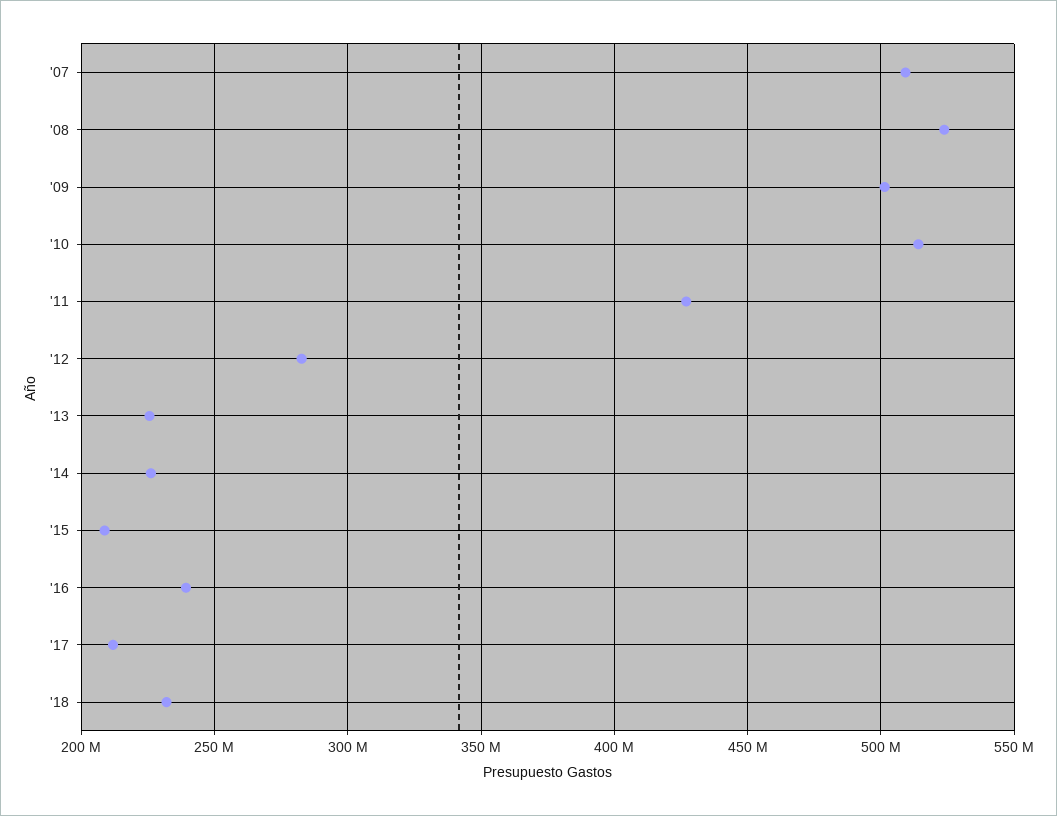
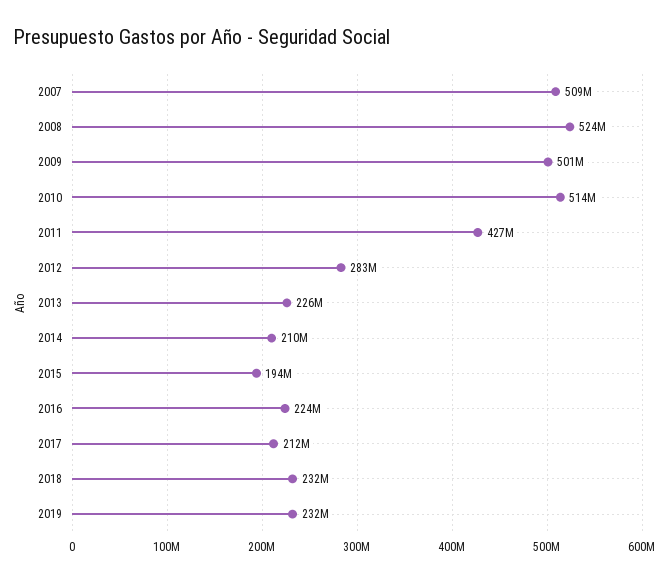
'14: 225000000 -> 210000000
'15: 210000000 -> 194000000
'16: 240000000 -> 224000000
2019: none -> 232000000

